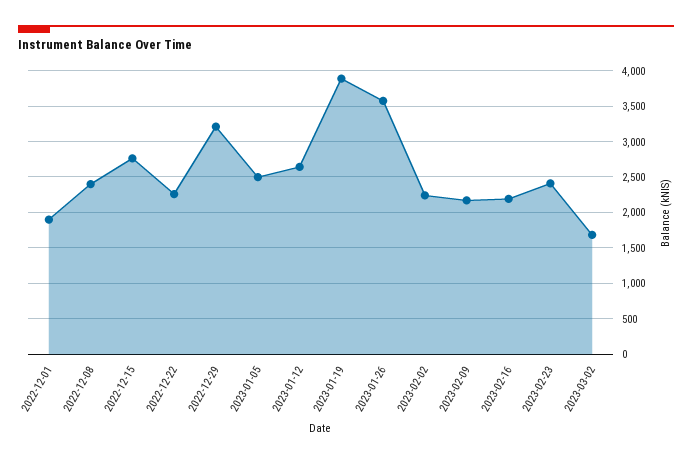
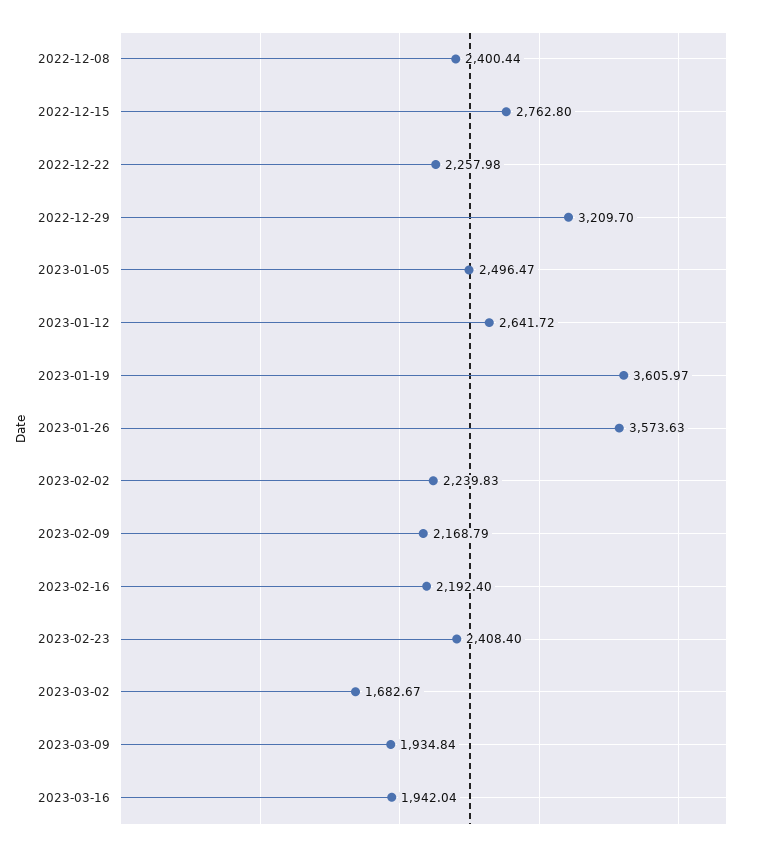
2022-12-01: 1900 -> none
2023-01-19: 3900 -> 3605.97
2023-03-09: none -> 1934.84
2023-03-16: none -> 1942.04

